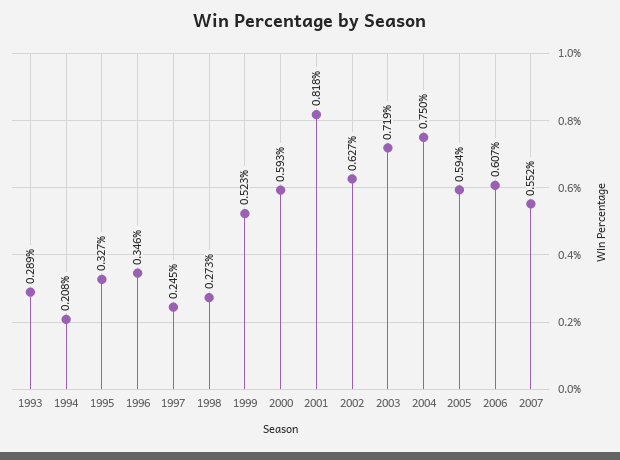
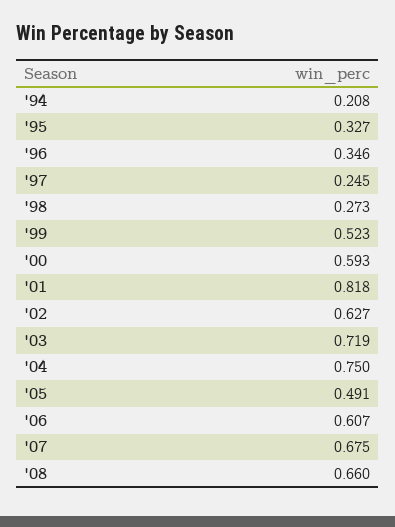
1993: 0.289 -> none
2005: 0.594 -> 0.491
2007: 0.552 -> 0.675
'08: none -> 0.66

